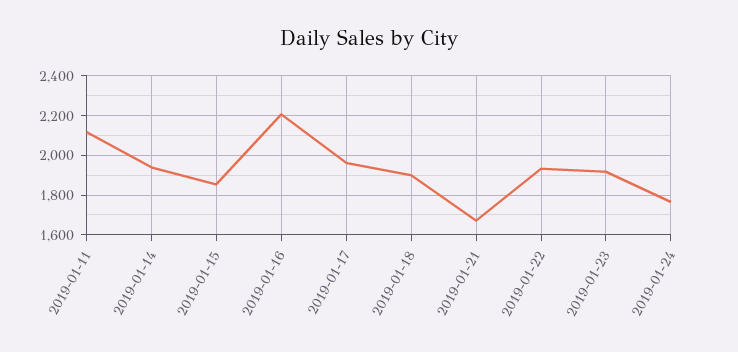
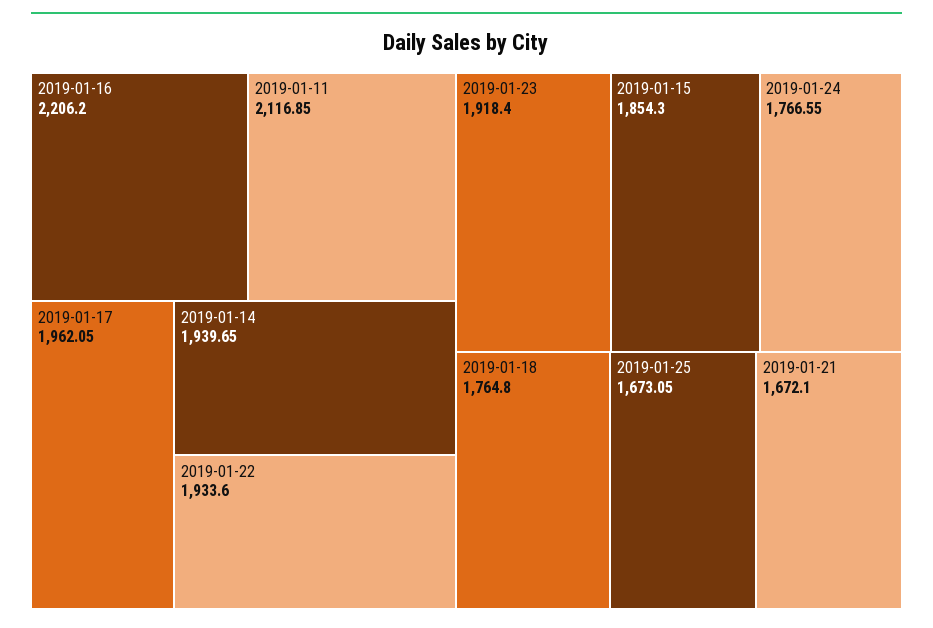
2019-01-18: 1900 -> 1764.8
2019-01-25: none -> 1673.05

